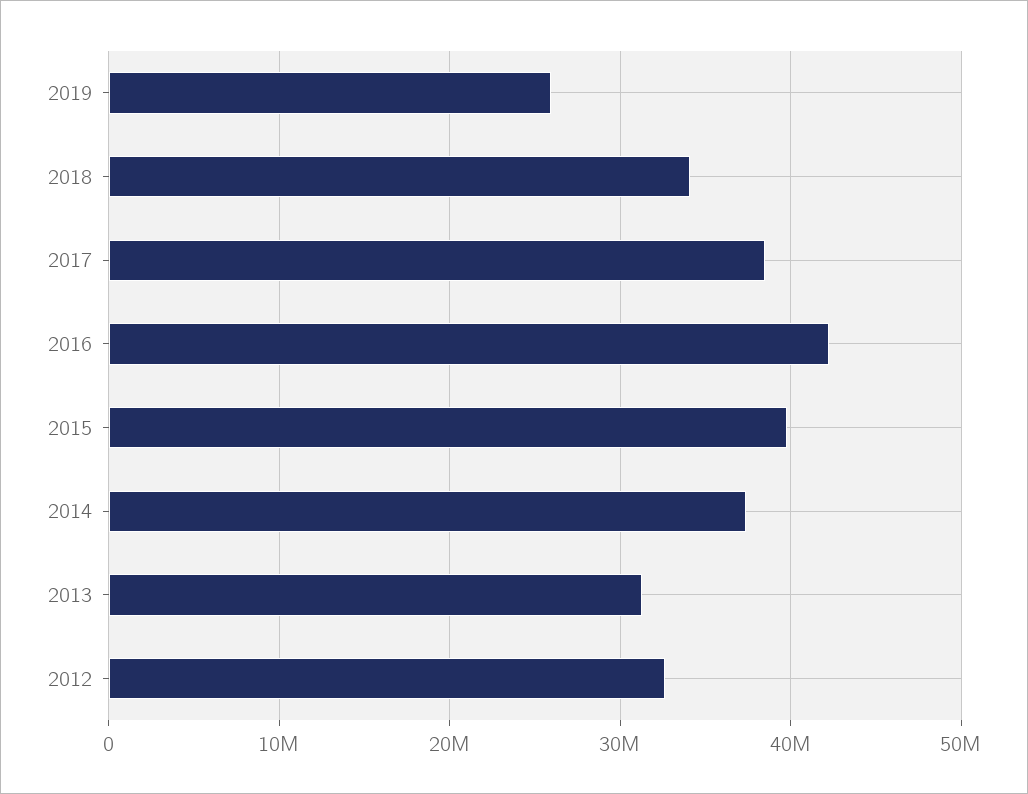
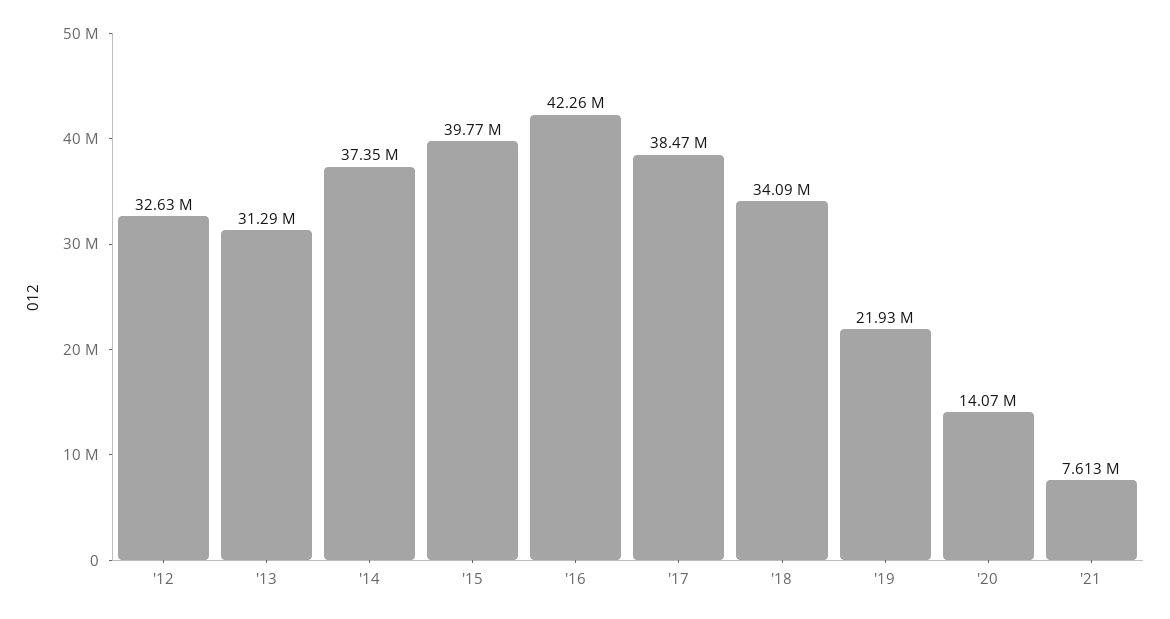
2019: 26000000 -> 21930000
'20: none -> 14070000
'21: none -> 7613000

